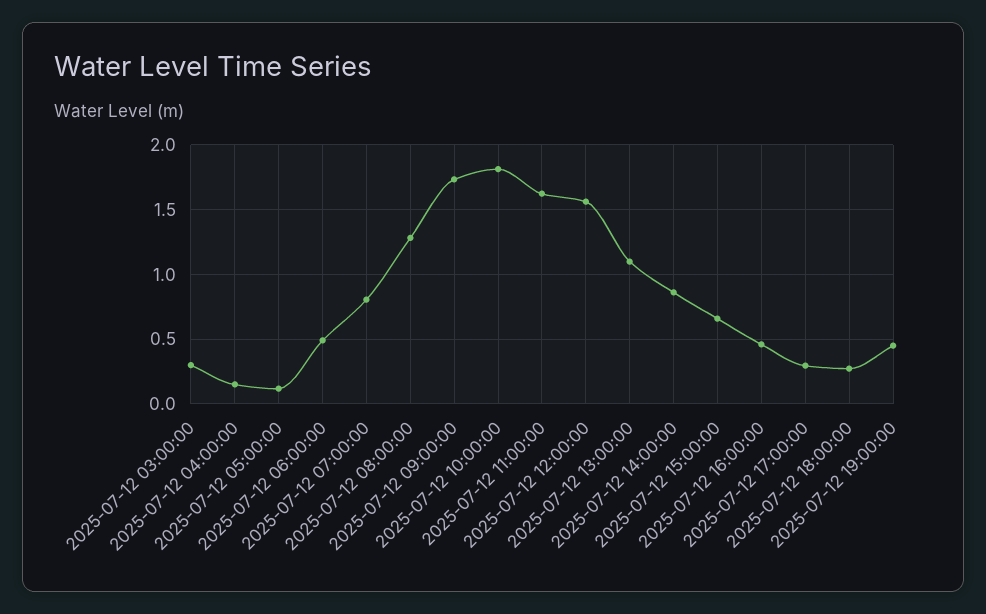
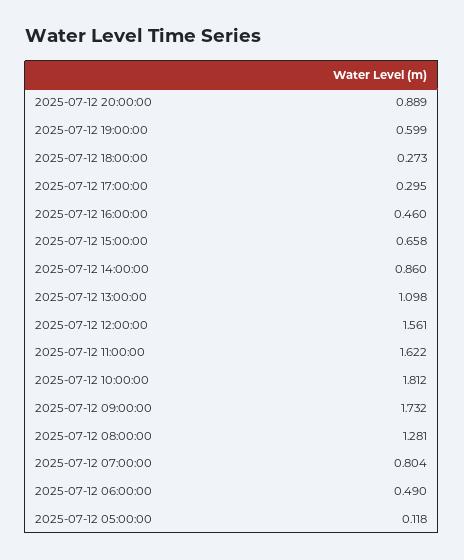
2025-07-12 03:00:00: 0.3 -> none
2025-07-12 04:00:00: 0.15 -> none
2025-07-12 19:00:00: 0.45 -> 0.599
2025-07-12 20:00:00: none -> 0.889

